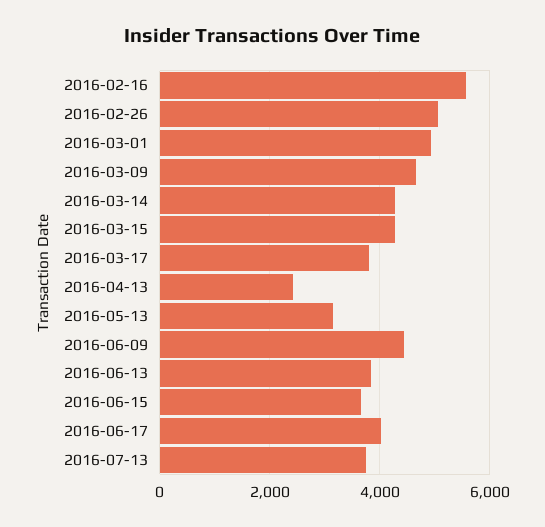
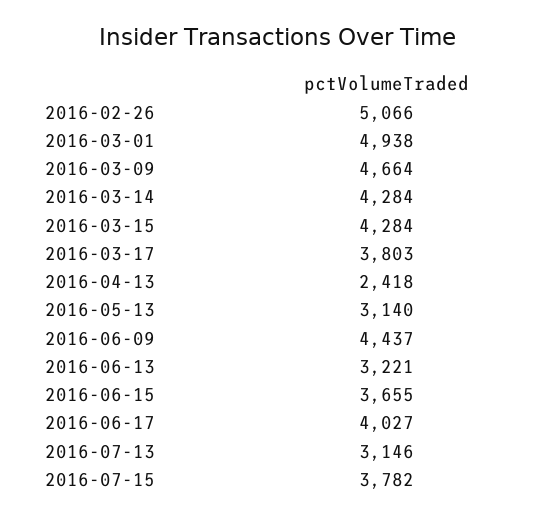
2016-02-16: 5600 -> none
2016-06-13: 3800 -> 3221
2016-07-13: 3800 -> 3146
2016-07-15: none -> 3782

